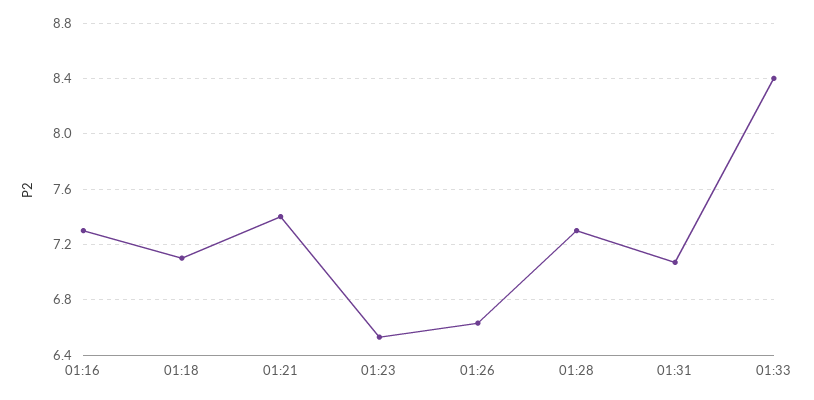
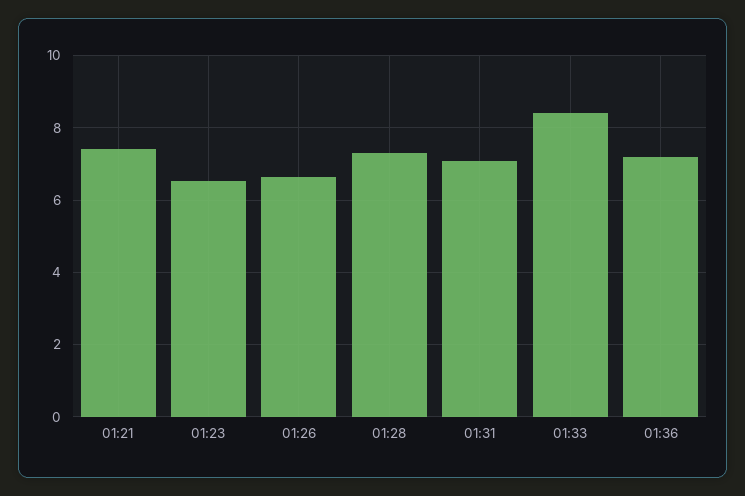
01:16: 7.3 -> none
01:18: 7.1 -> none
01:36: none -> 7.2

